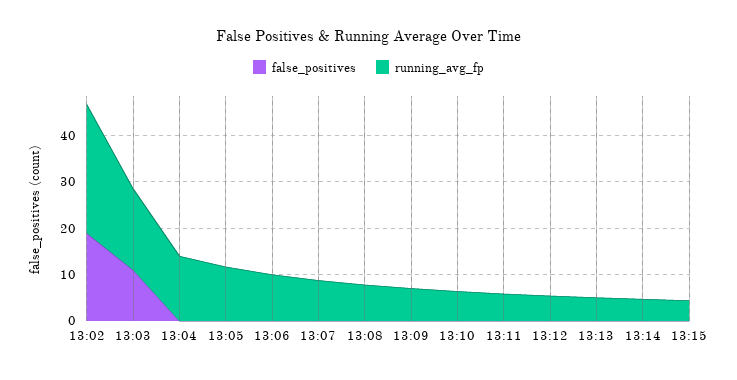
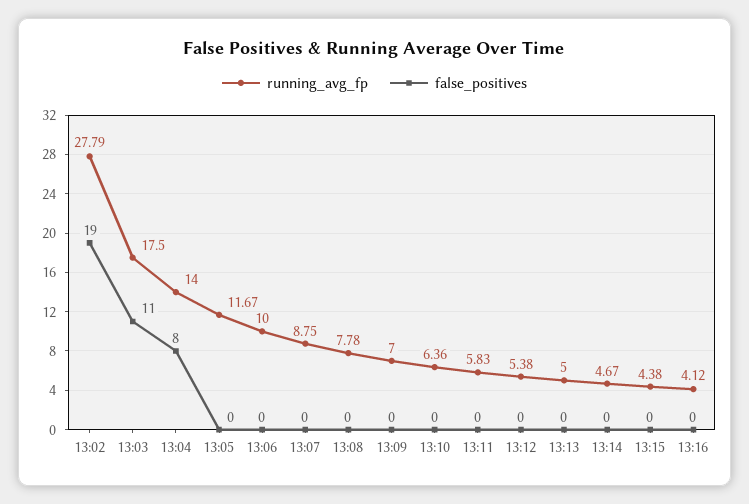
false_positives, 13:04: 0 -> 8
running_avg_fp, 13:16: none -> 4.12
false_positives, 13:16: none -> 0

